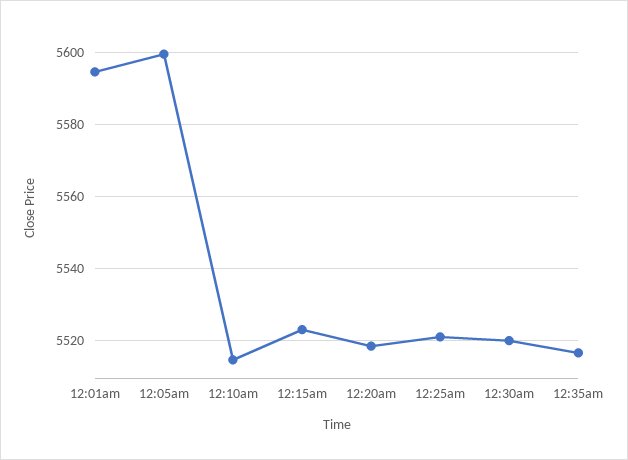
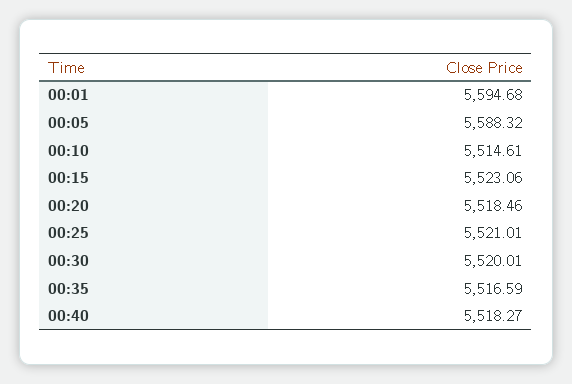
12:05am: 5600 -> 5588.32
00:40: none -> 5518.27

